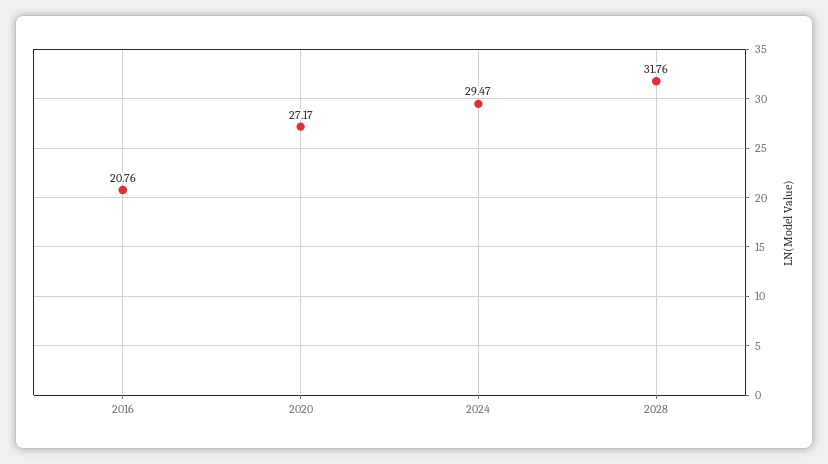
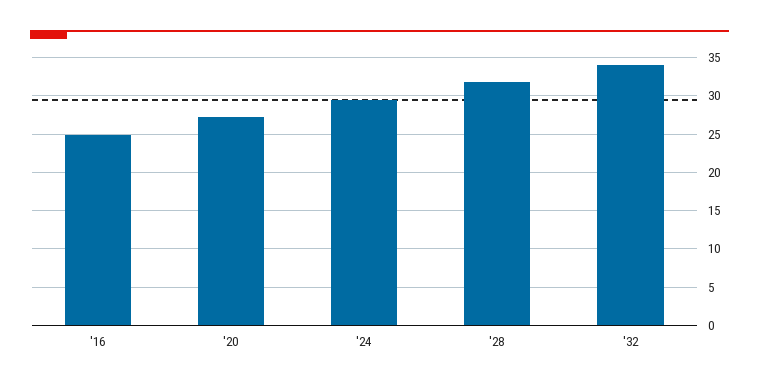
2016: 20.76 -> 25
'32: none -> 34

